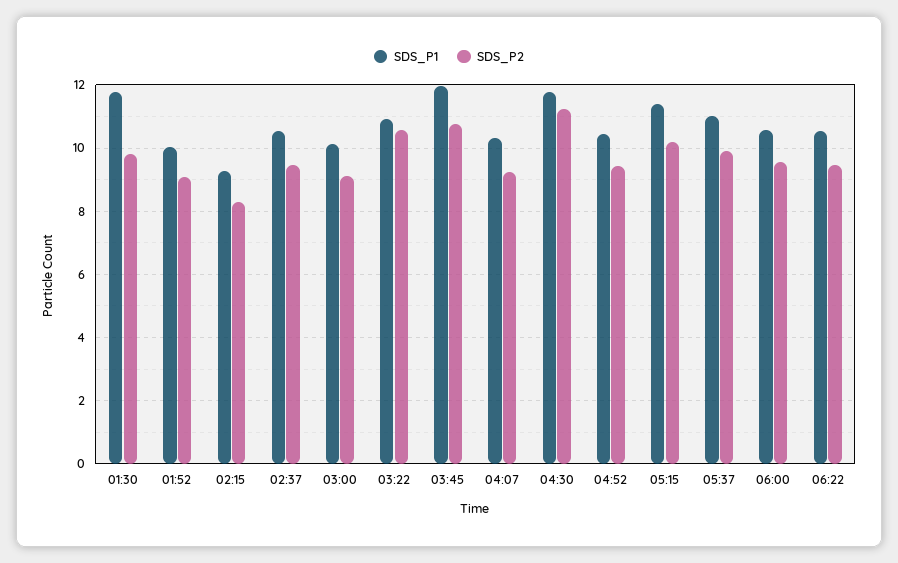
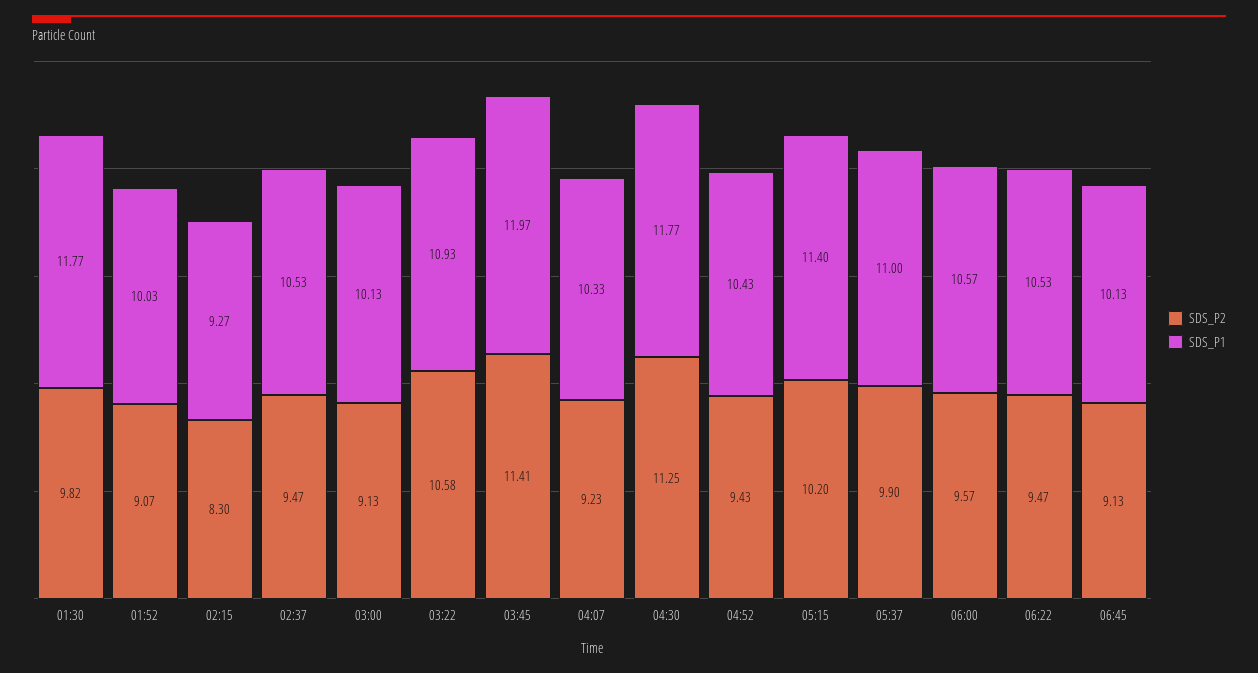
SDS_P2, 03:45: 10.8 -> 11.41
SDS_P2, 06:45: none -> 9.13
SDS_P1, 06:45: none -> 10.13

